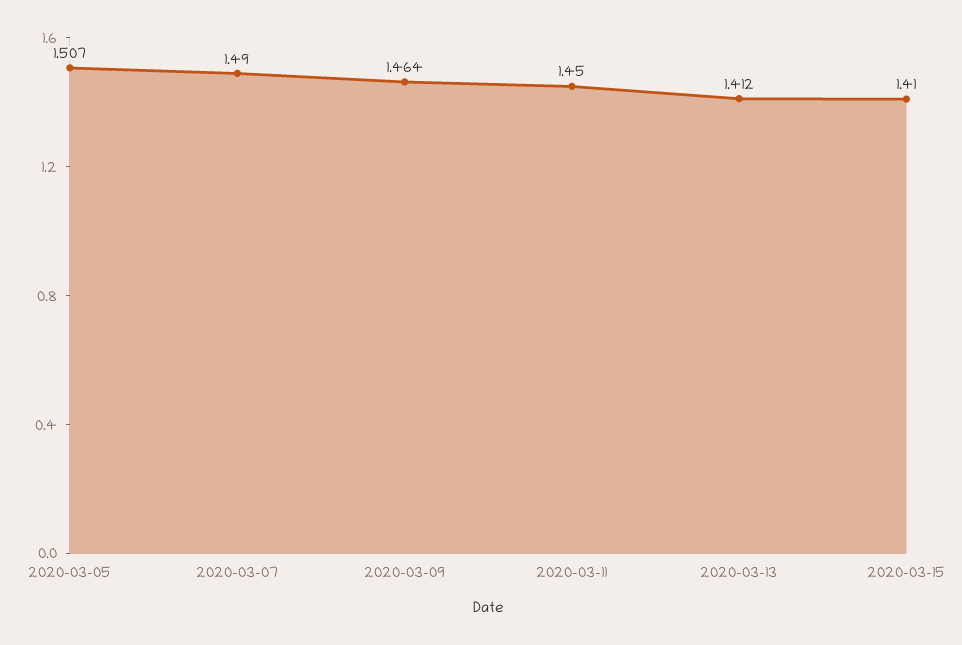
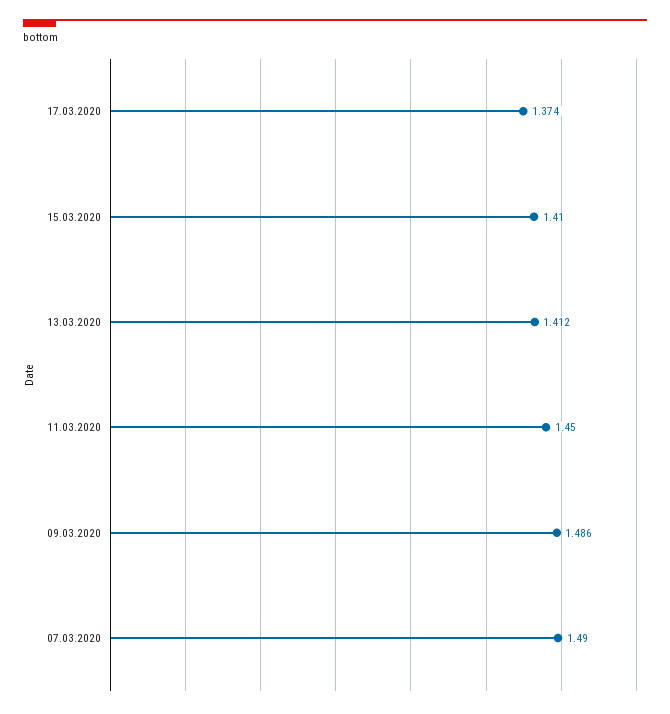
2020-03-05: 1.507 -> none
2020-03-09: 1.464 -> 1.486
17.03.2020: none -> 1.374

